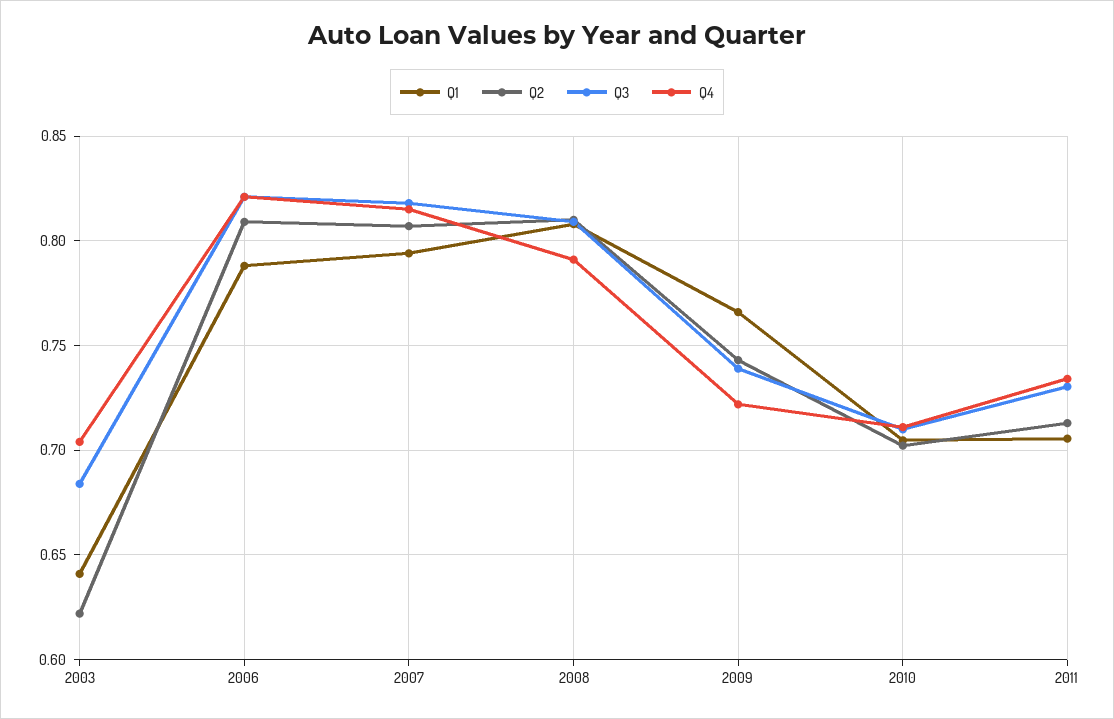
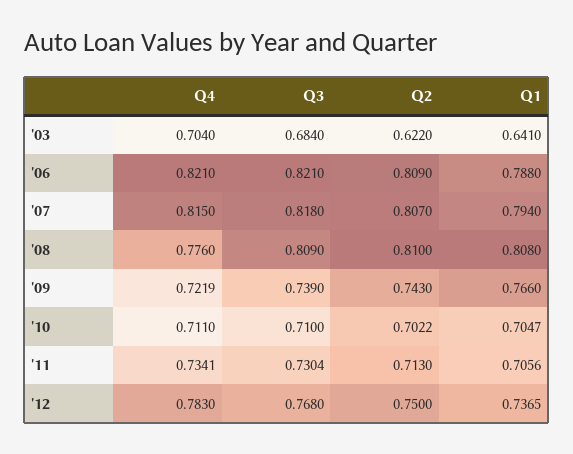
Q4, 2008: 0.79 -> 0.776
Q4, '12: none -> 0.783
Q3, '12: none -> 0.768
Q2, '12: none -> 0.75
Q1, '12: none -> 0.7365

